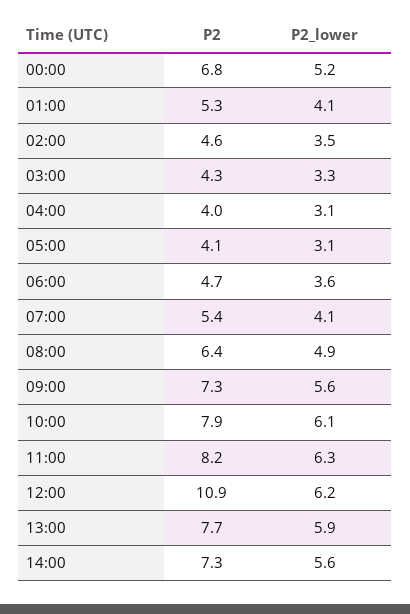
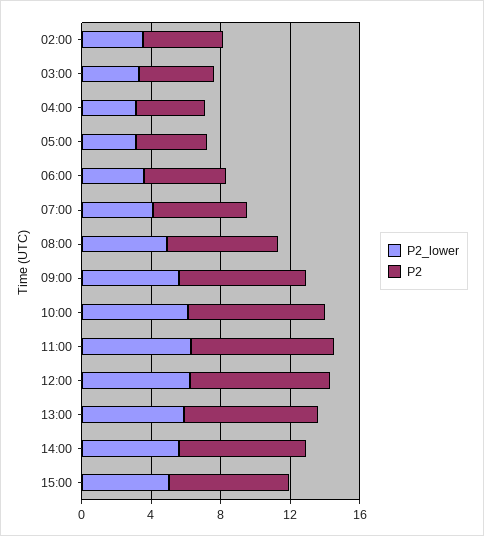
P2, 00:00: 6.8 -> none
P2_lower, 00:00: 5.2 -> none
P2, 01:00: 5.3 -> none
P2_lower, 01:00: 4.1 -> none
P2, 12:00: 10.9 -> 8
P2_lower, 15:00: none -> 5
P2, 15:00: none -> 7

